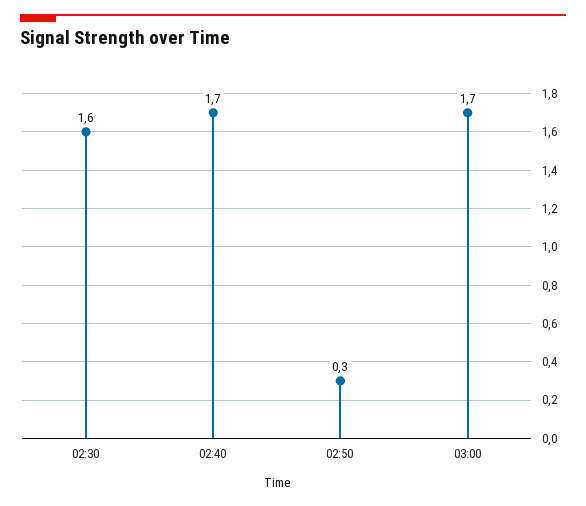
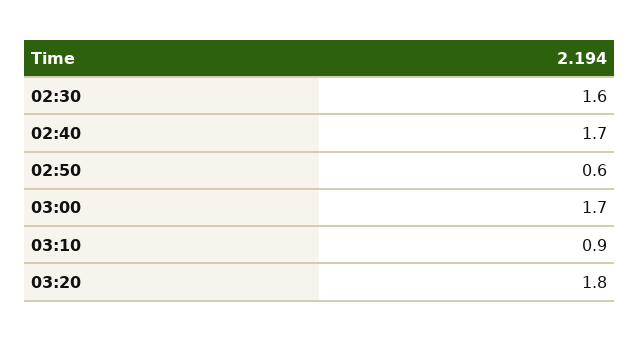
02:50: 0.3 -> 0.6
03:10: none -> 0.9
03:20: none -> 1.8

